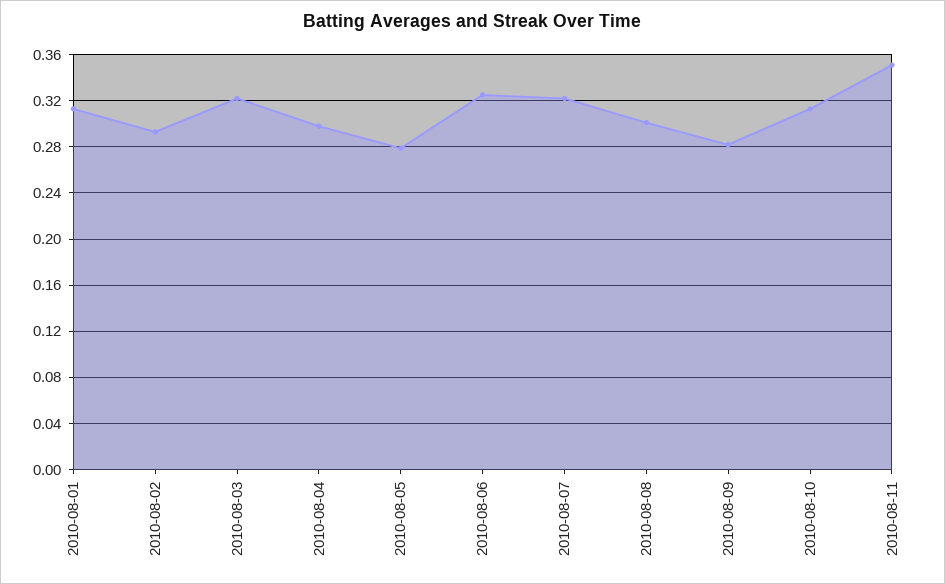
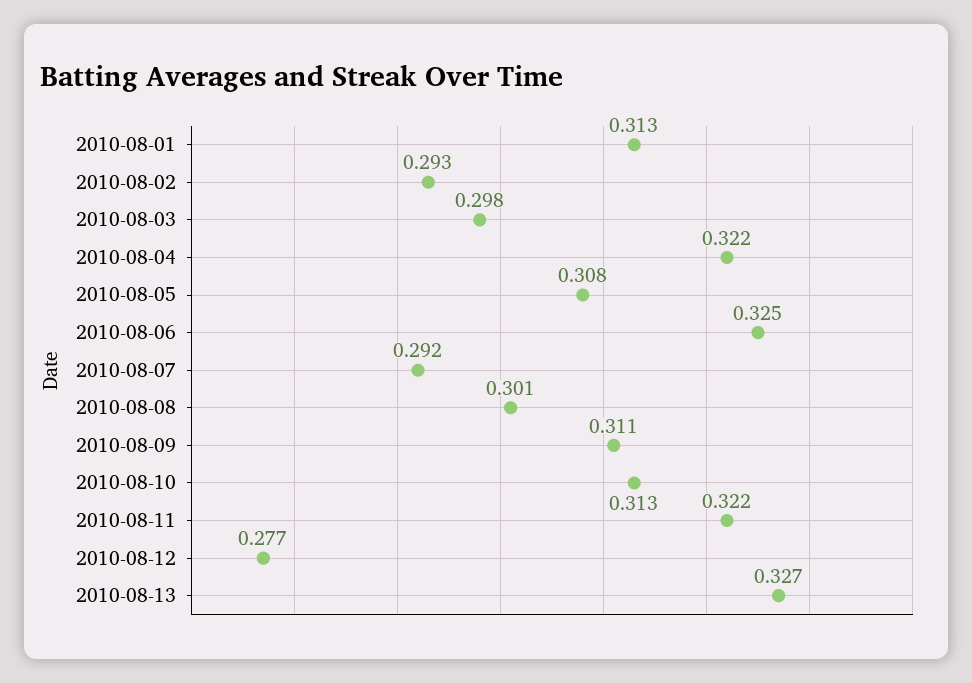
2010-08-03: 0.32 -> 0.298
2010-08-04: 0.3 -> 0.322
2010-08-05: 0.28 -> 0.308
2010-08-07: 0.32 -> 0.292
2010-08-09: 0.28 -> 0.311
2010-08-11: 0.35 -> 0.322
2010-08-12: none -> 0.277
2010-08-13: none -> 0.327

